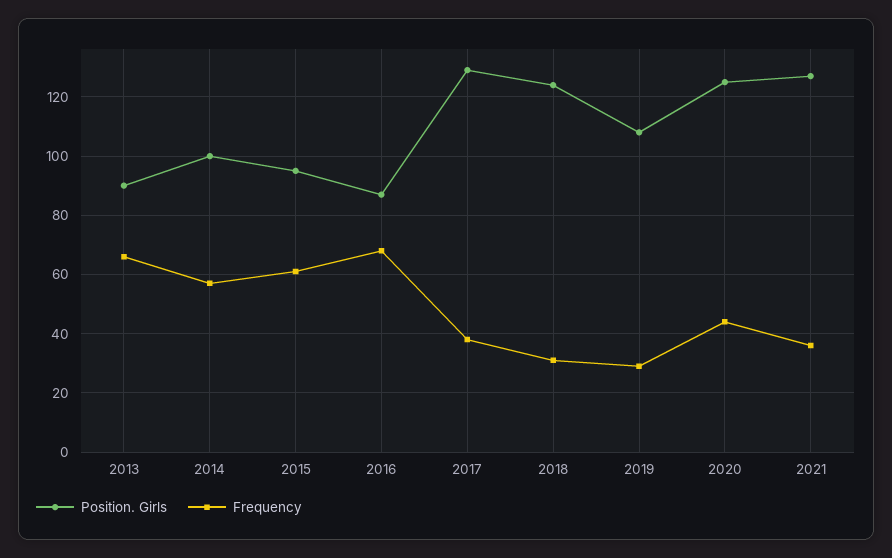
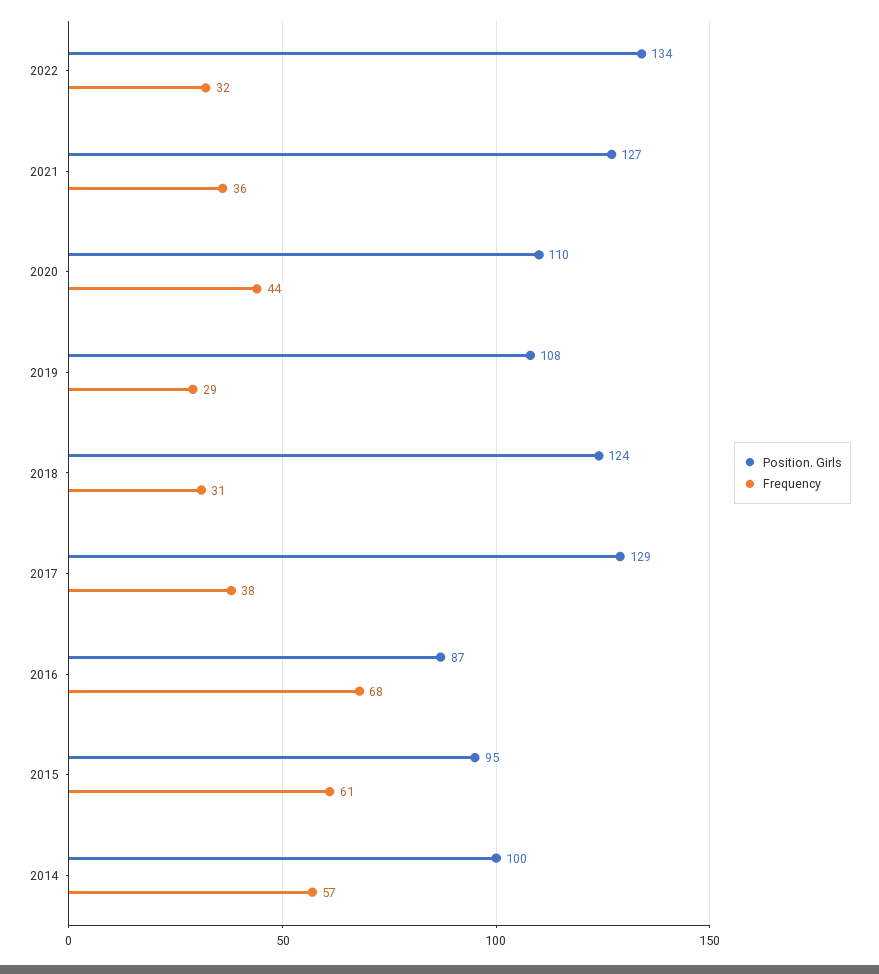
Position. Girls, 2013: 90 -> none
Frequency, 2013: 65 -> none
Position. Girls, 2020: 125 -> 110
Position. Girls, 2022: none -> 134
Frequency, 2022: none -> 32

